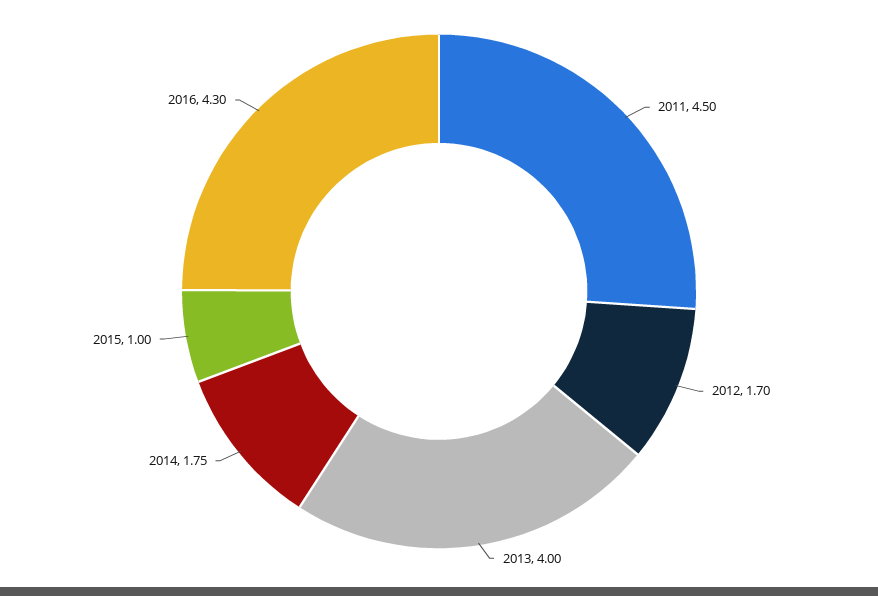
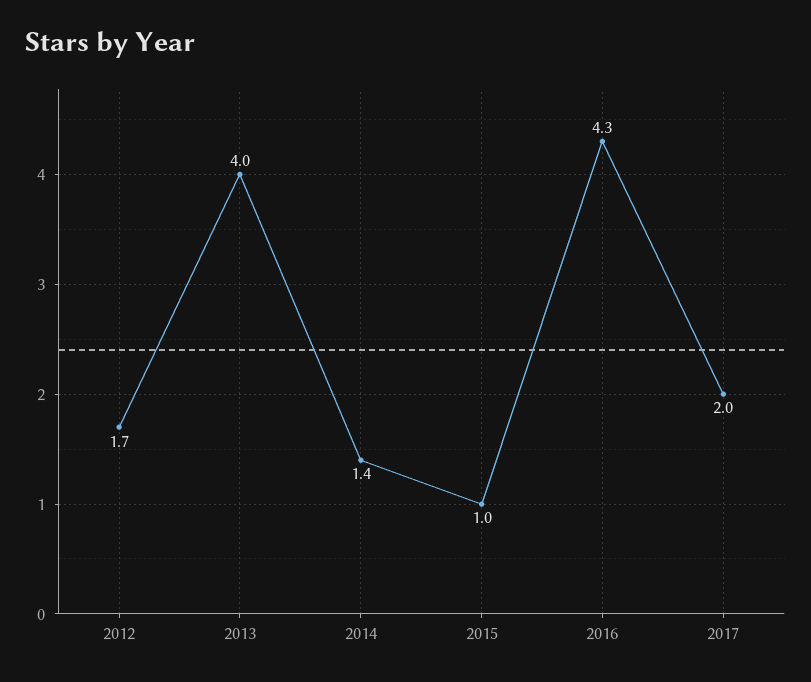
2011: 4.5 -> none
2014: 1.75 -> 1.4
2017: none -> 2

